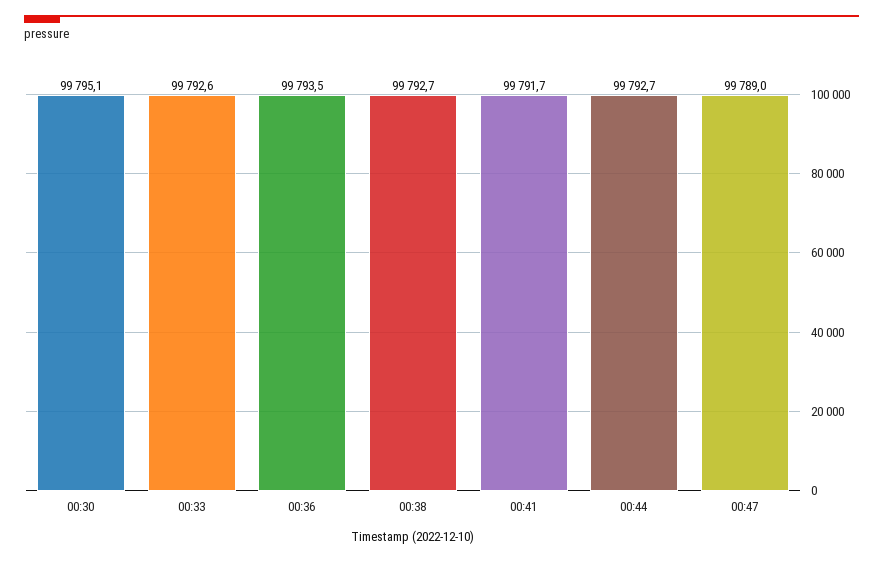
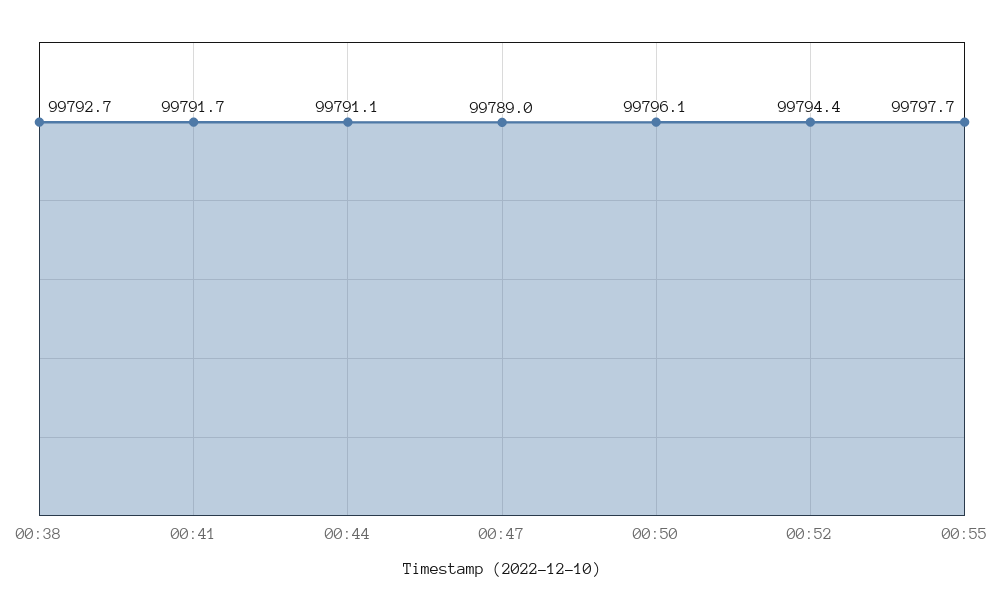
00:30: 99795.1 -> none
00:33: 99792.6 -> none
00:36: 99793.5 -> none
00:44: 99792.7 -> 99791.1
00:50: none -> 99796.1
00:52: none -> 99794.4
00:55: none -> 99797.7

